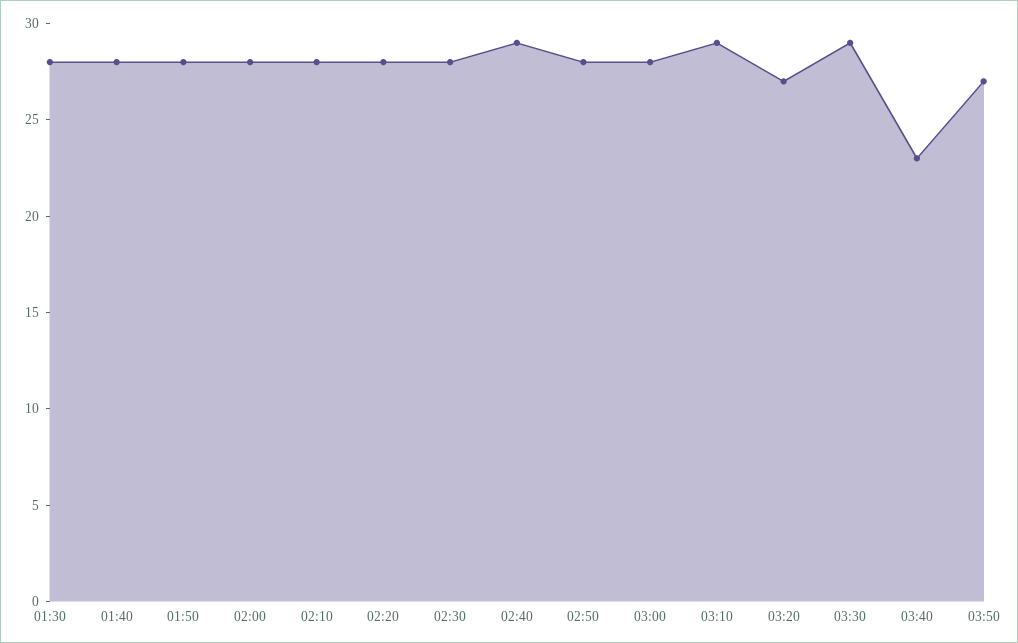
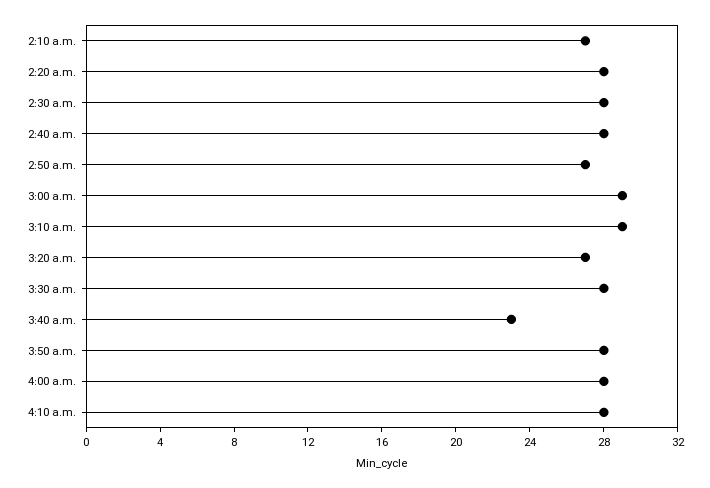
01:30: 28 -> none
01:40: 28 -> none
01:50: 28 -> none
02:00: 28 -> none
02:10: 28 -> 27
02:40: 29 -> 28
02:50: 28 -> 27
03:00: 28 -> 29
03:30: 29 -> 28
03:50: 27 -> 28
4:00 a.m.: none -> 28
4:10 a.m.: none -> 28

